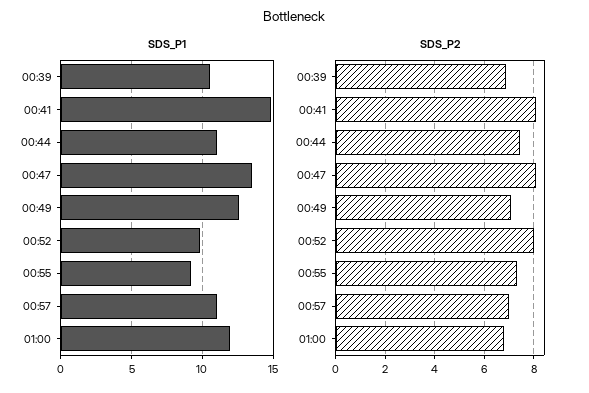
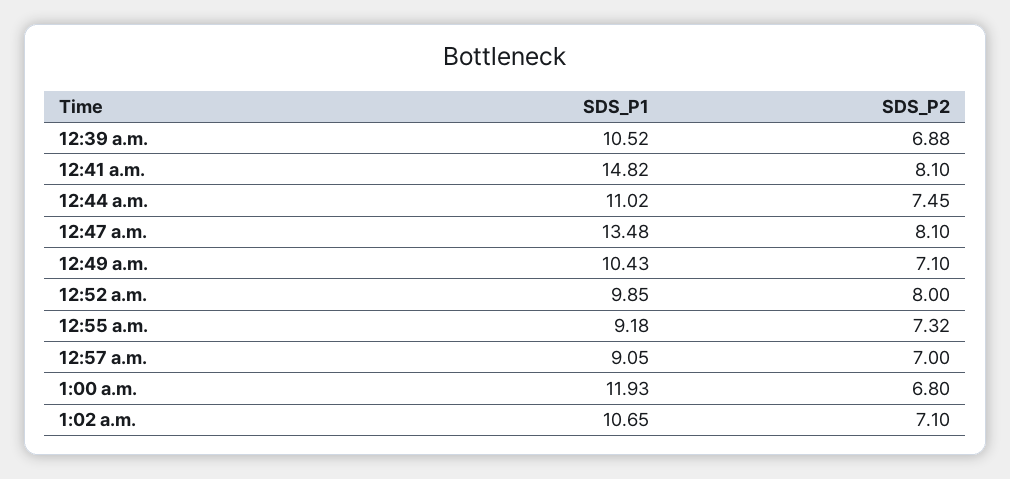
SDS_P1, 00:49: 12.5 -> 10.43
SDS_P1, 00:57: 11 -> 9.05
SDS_P1, 1:02 a.m.: none -> 10.65
SDS_P2, 1:02 a.m.: none -> 7.1

